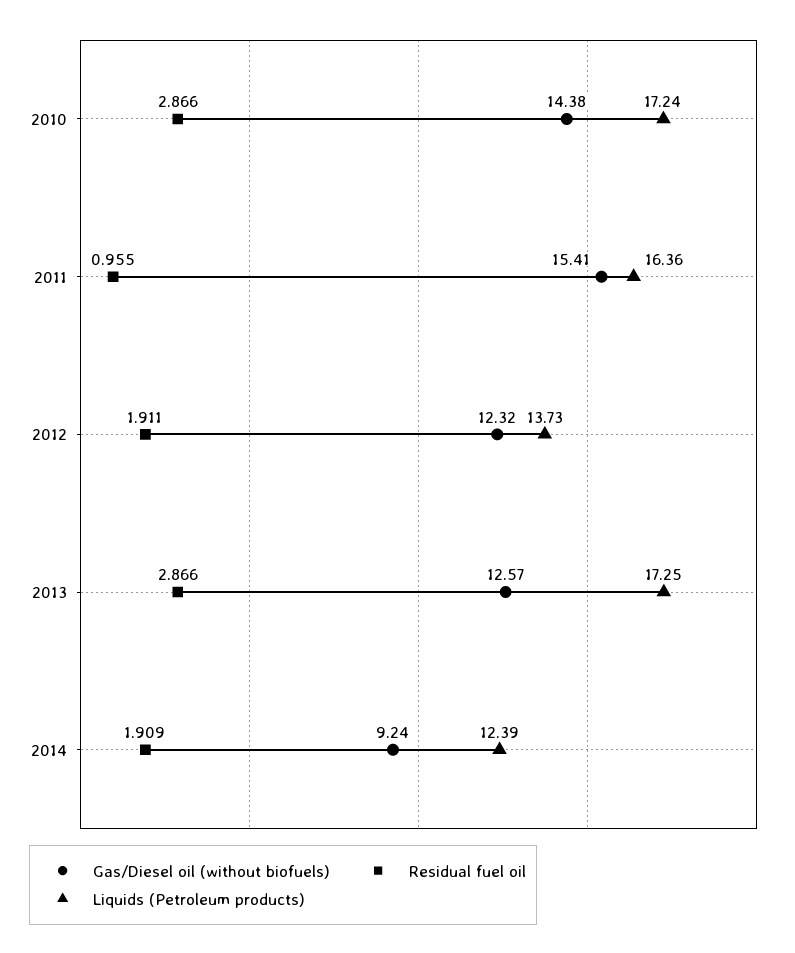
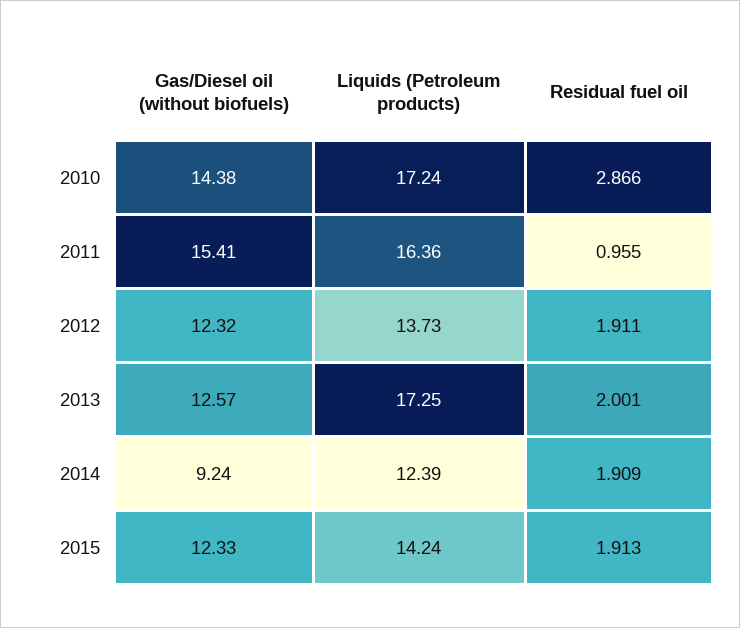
Residual fuel oil, 2013: 2.866 -> 2.001
Gas/Diesel oil (without biofuels), 2015: none -> 12.33
Liquids (Petroleum products), 2015: none -> 14.24
Residual fuel oil, 2015: none -> 1.913

